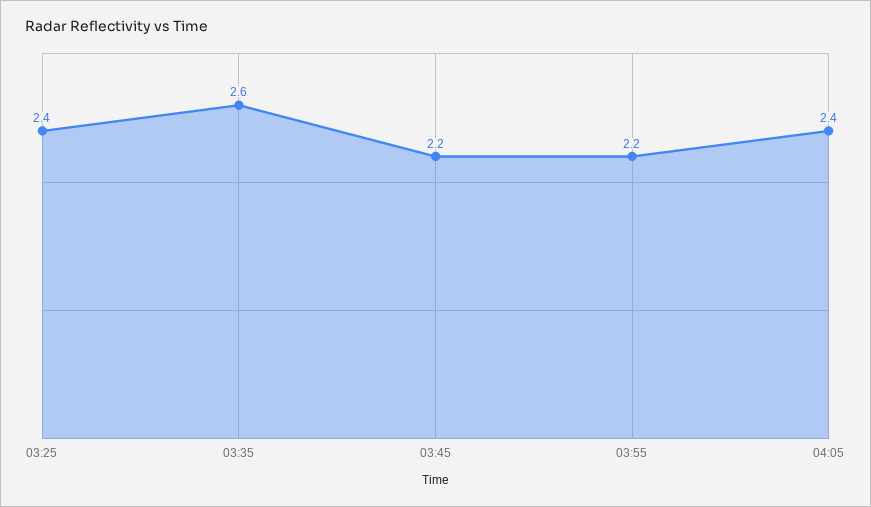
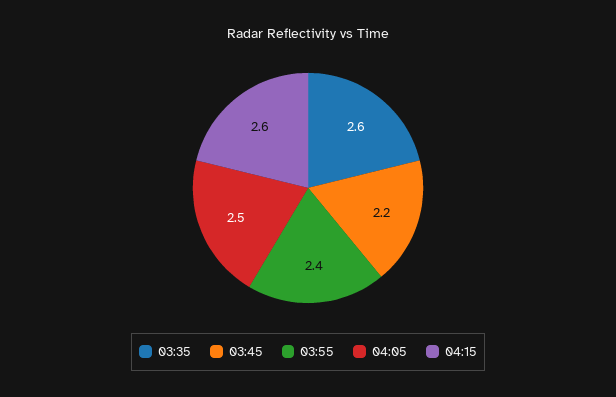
03:25: 2.4 -> none
03:55: 2.2 -> 2.4
04:05: 2.4 -> 2.5
04:15: none -> 2.6

